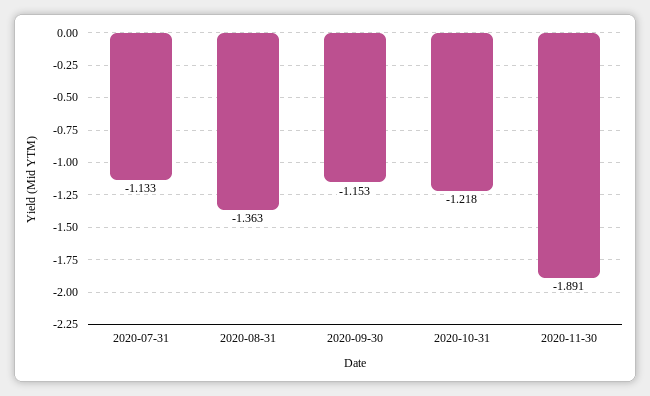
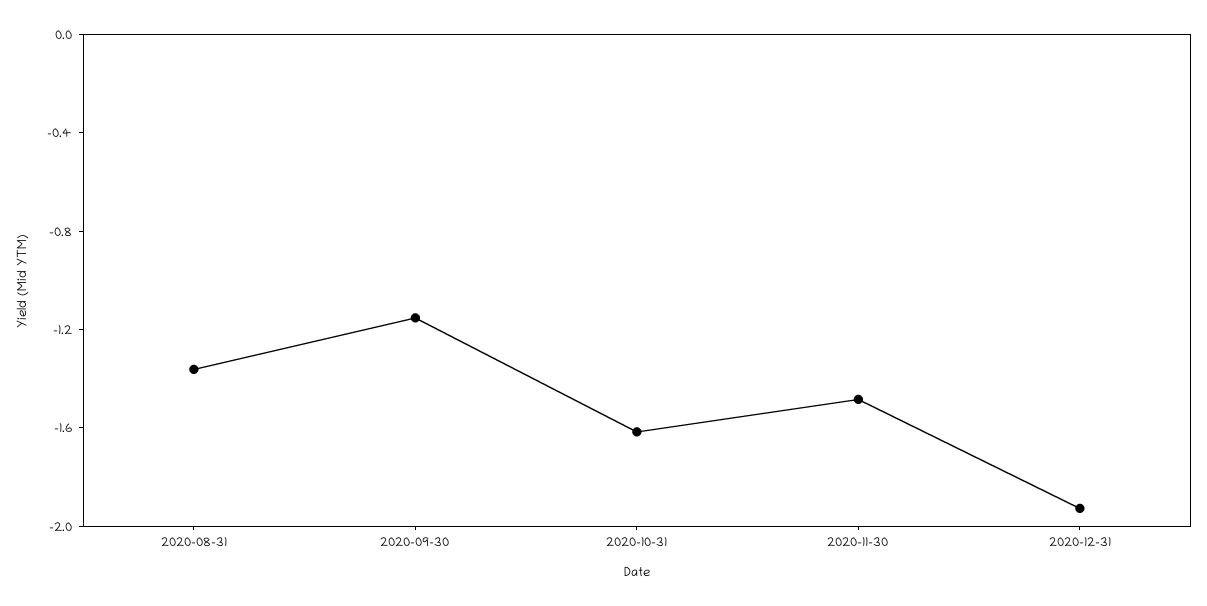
2020-07-31: -1.133 -> none
2020-10-31: -1.218 -> -1.6
2020-11-30: -1.891 -> -1.5
2020-12-31: none -> -1.9

